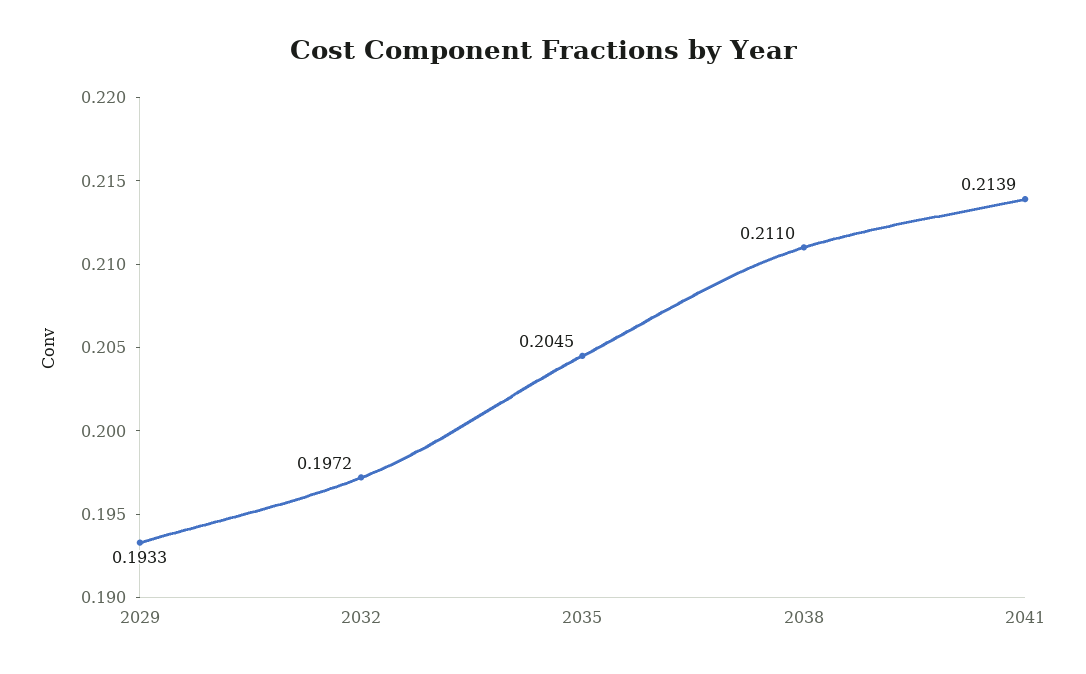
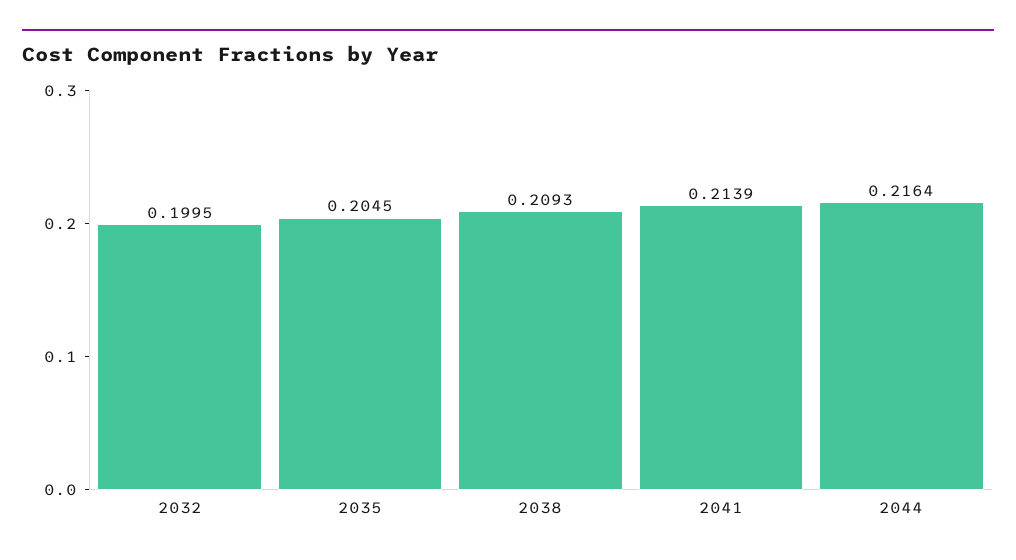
2029: 0.1933 -> none
2032: 0.1972 -> 0.1995
2038: 0.211 -> 0.2093
2044: none -> 0.2164

